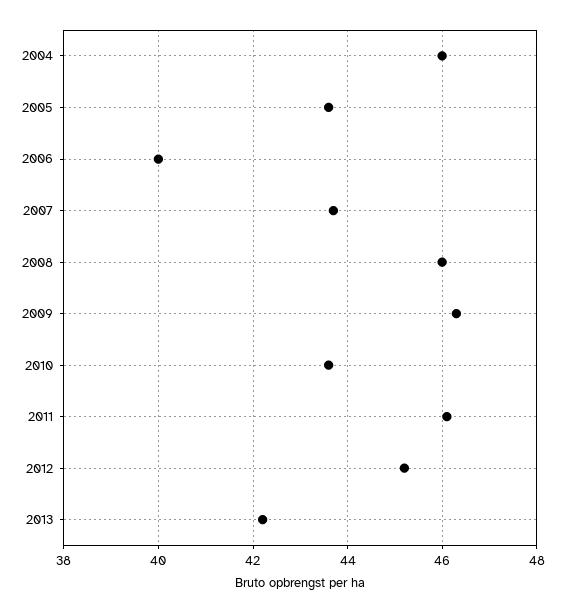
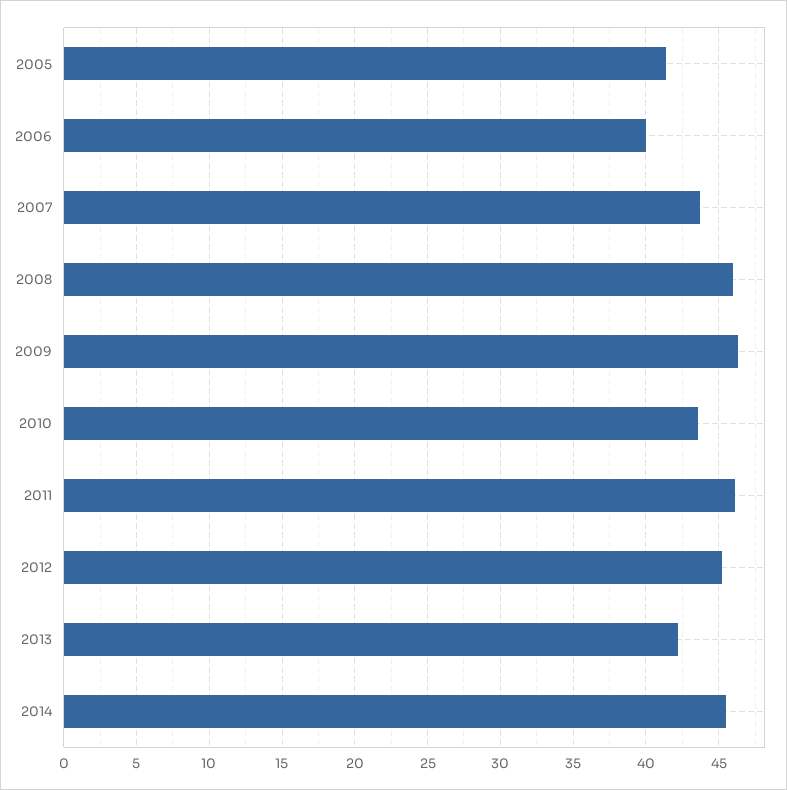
2004: 46 -> none
2005: 43.5 -> 41.5
2014: none -> 45.5

